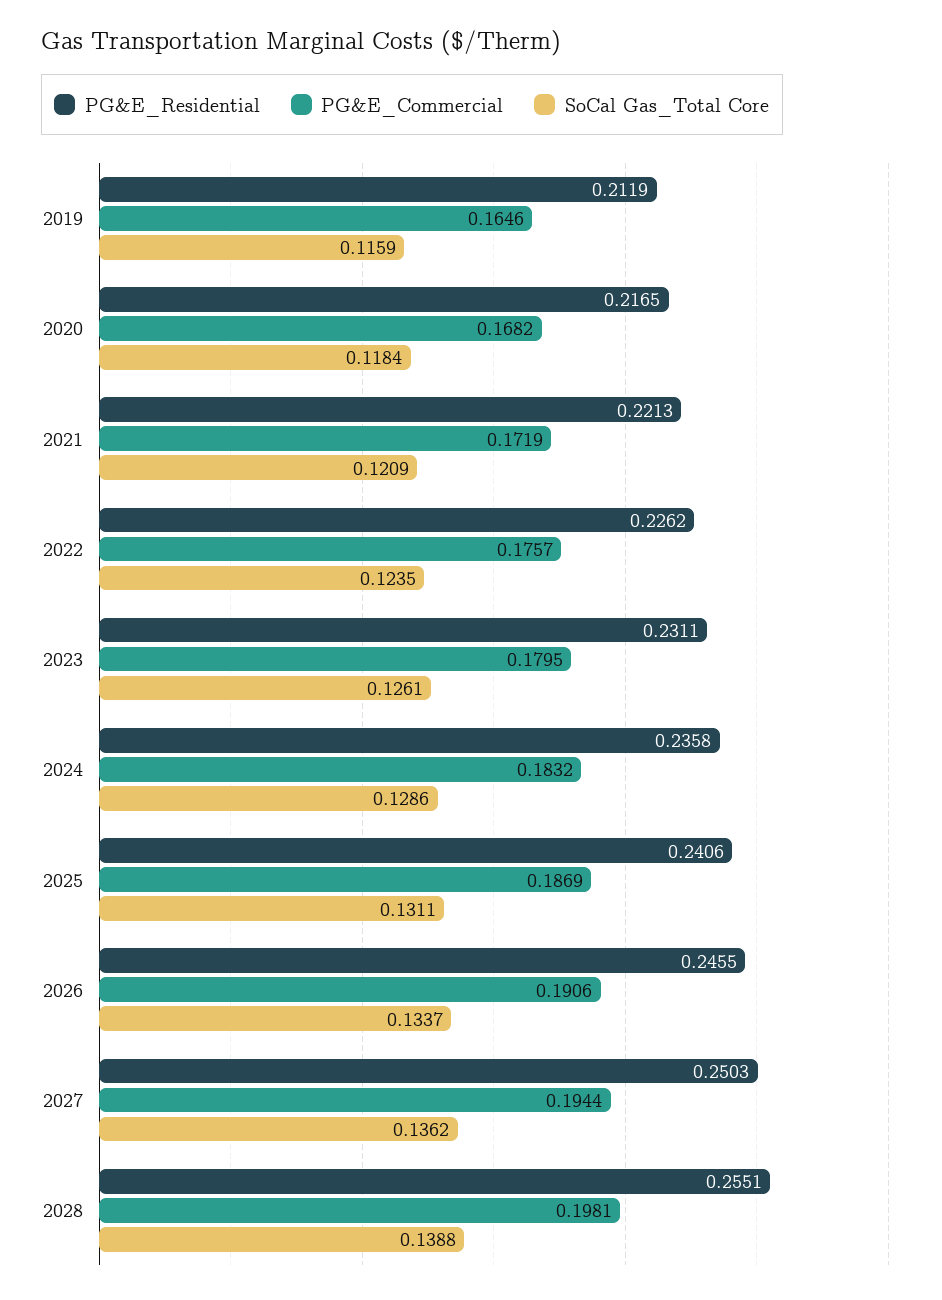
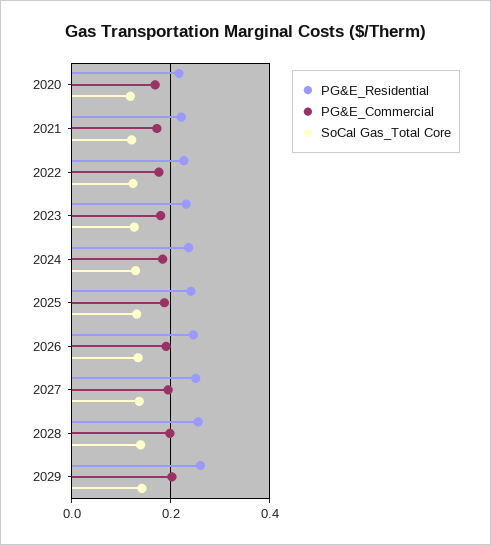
PG&E_Residential, 2019: 0.2119 -> none
PG&E_Commercial, 2019: 0.1646 -> none
SoCal Gas_Total Core, 2019: 0.1159 -> none
PG&E_Residential, 2029: none -> 0.26
PG&E_Commercial, 2029: none -> 0.2
SoCal Gas_Total Core, 2029: none -> 0.14

